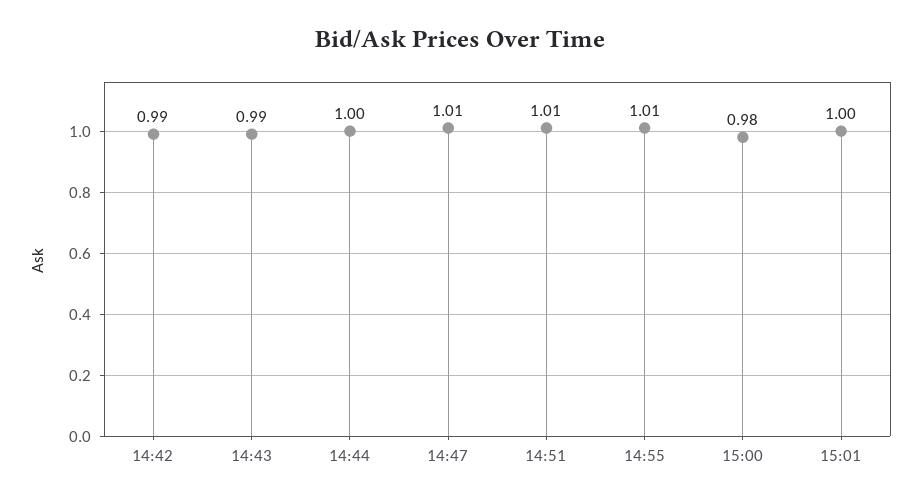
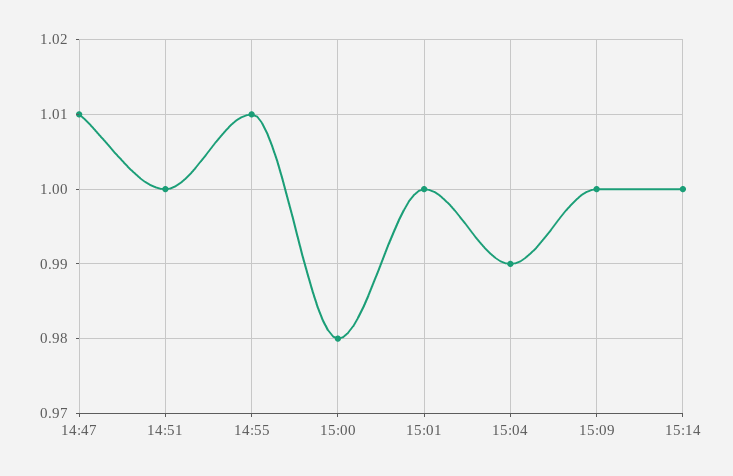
14:42: 0.99 -> none
14:43: 0.99 -> none
14:44: 1 -> none
14:51: 1.01 -> 1
15:04: none -> 0.99
15:09: none -> 1
15:14: none -> 1

